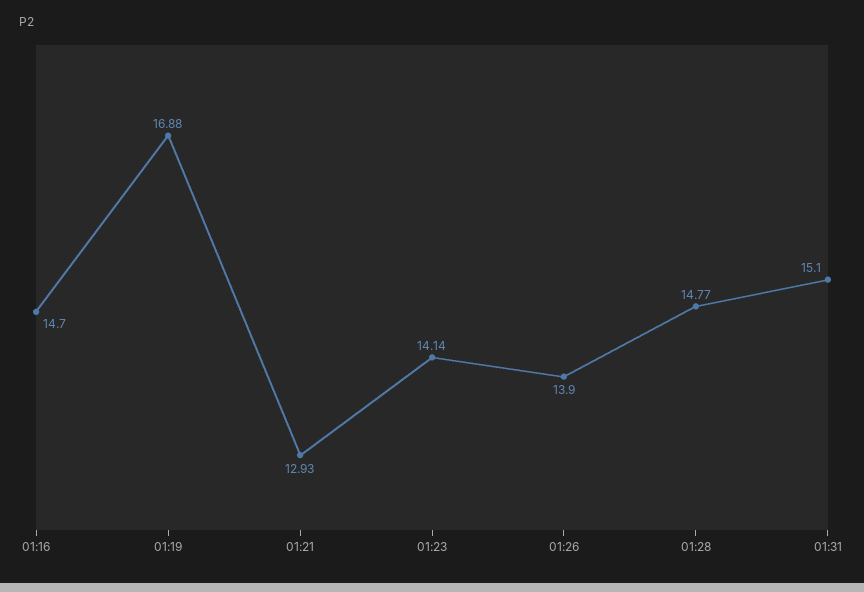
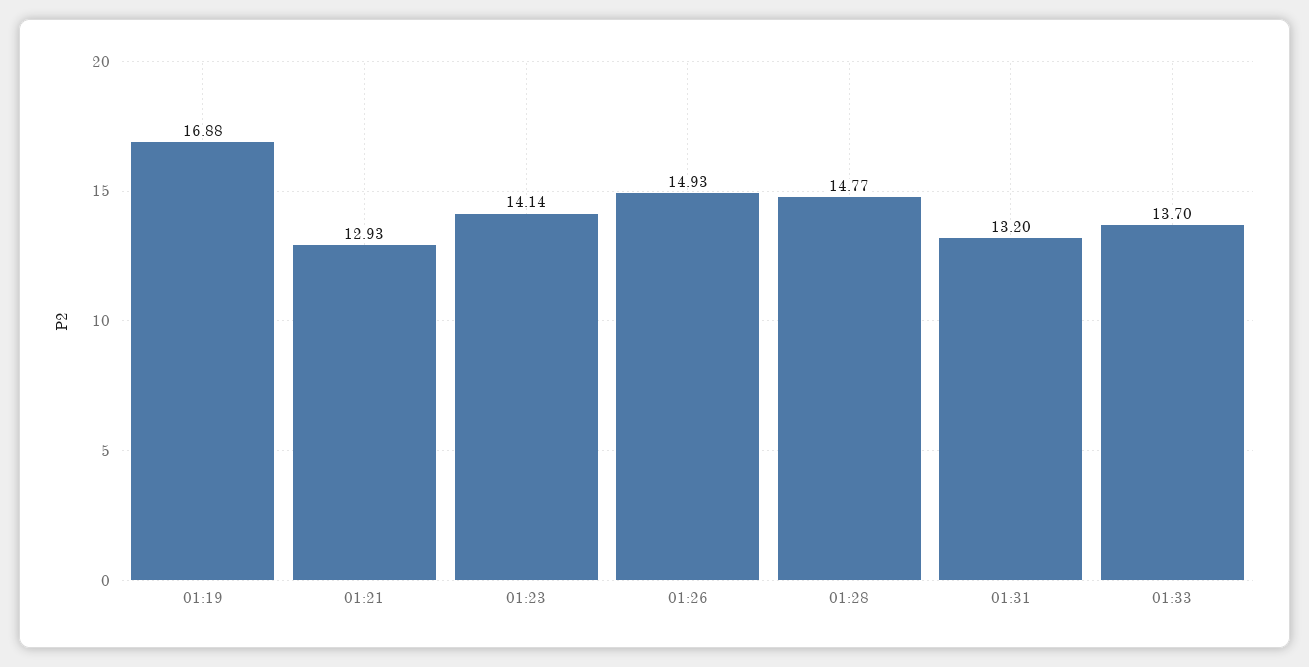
01:16: 14.7 -> none
01:26: 13.9 -> 14.93
01:31: 15.1 -> 13.2
01:33: none -> 13.7

